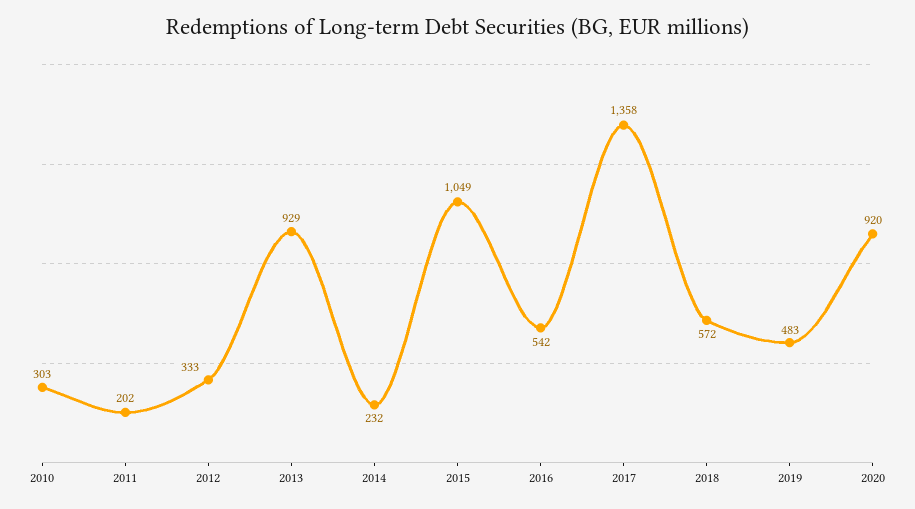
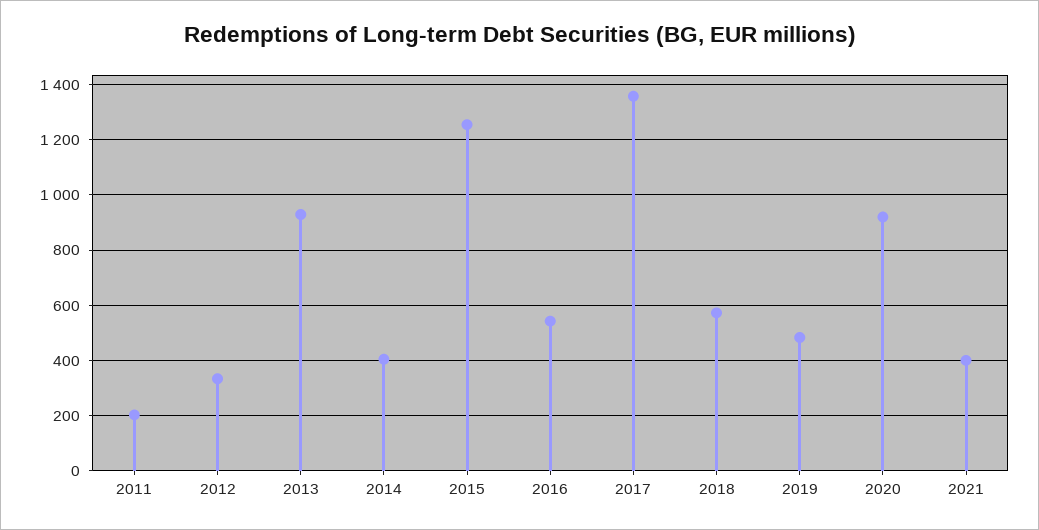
2010: 303 -> none
2014: 232 -> 400
2015: 1049 -> 1250
2021: none -> 400

